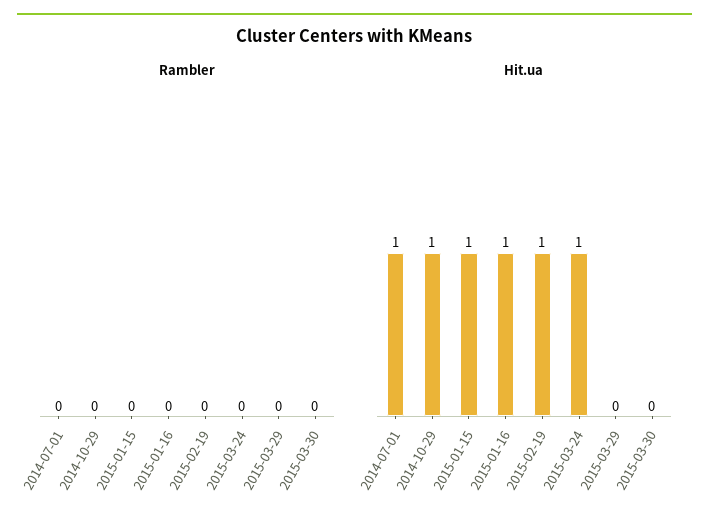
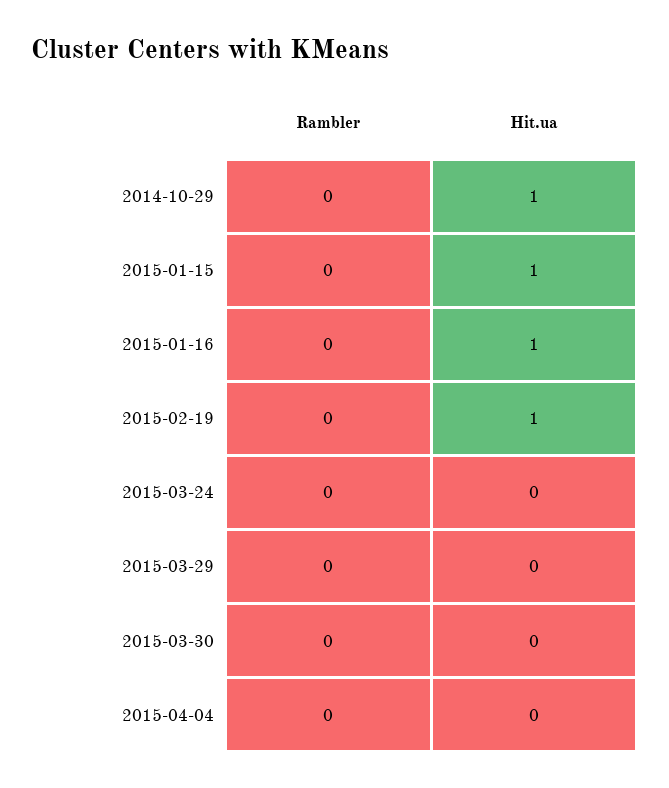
Rambler, 2014-07-01: 0 -> none
Hit.ua, 2014-07-01: 1 -> none
Hit.ua, 2015-03-24: 1 -> 0
Rambler, 2015-04-04: none -> 0
Hit.ua, 2015-04-04: none -> 0

